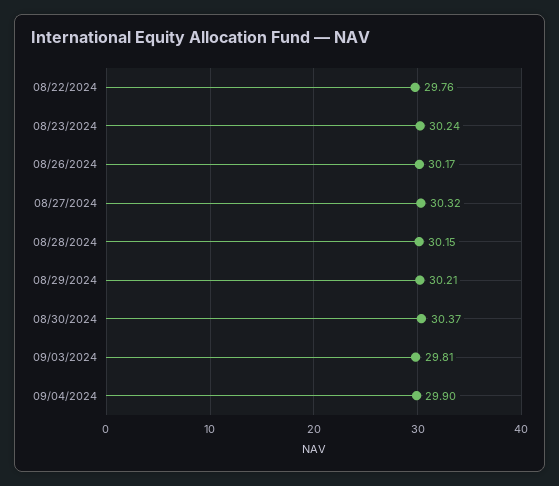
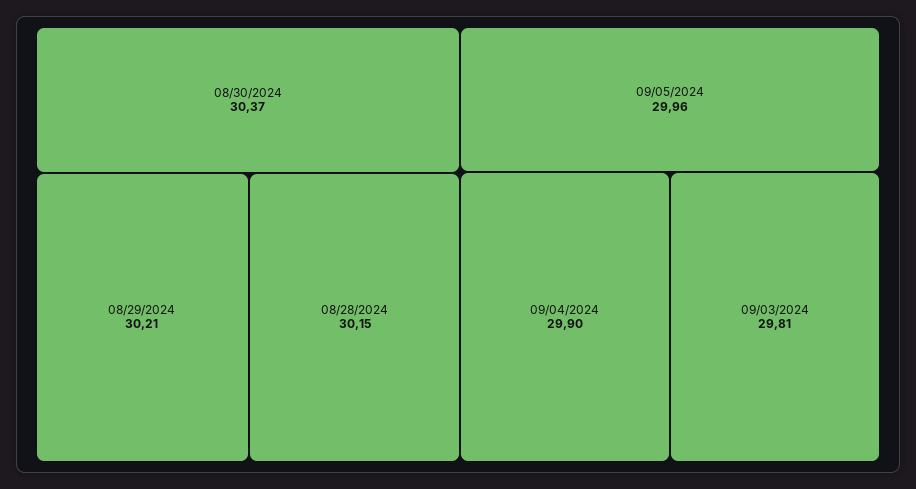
08/22/2024: 29.76 -> none
08/23/2024: 30.24 -> none
08/26/2024: 30.17 -> none
08/27/2024: 30.32 -> none
09/05/2024: none -> 29.96

